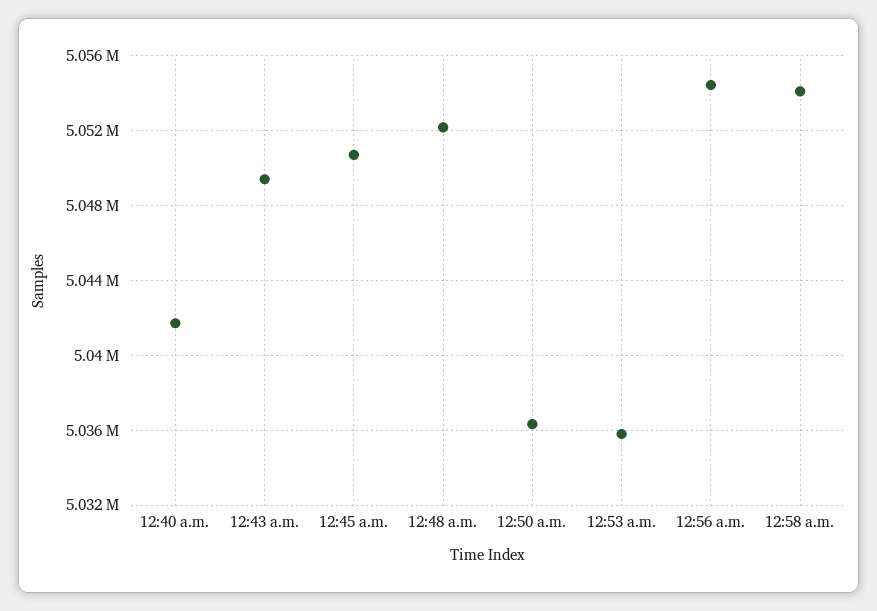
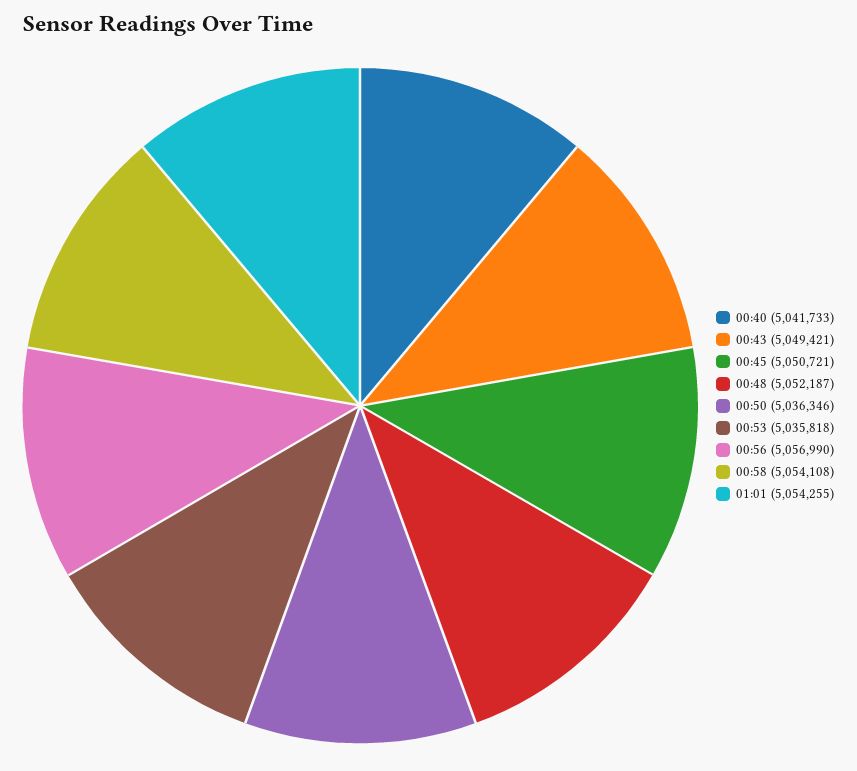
12:56 a.m.: 5054500 -> 5056990
01:01: none -> 5054255

